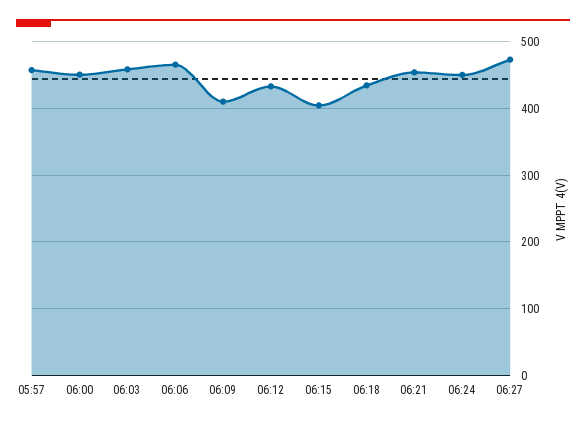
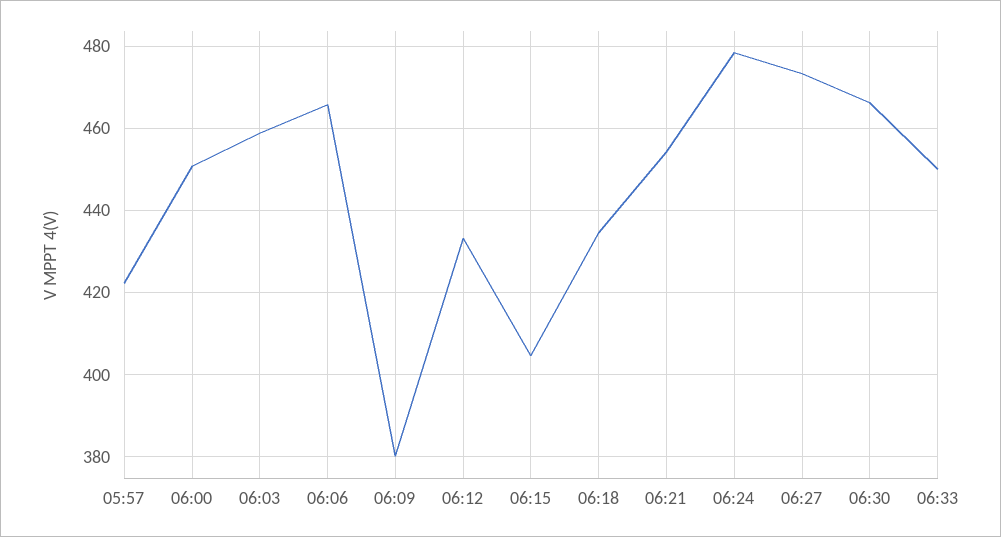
05:57: 460 -> 422
06:09: 410 -> 380
06:24: 450 -> 478
06:30: none -> 466
06:33: none -> 450

